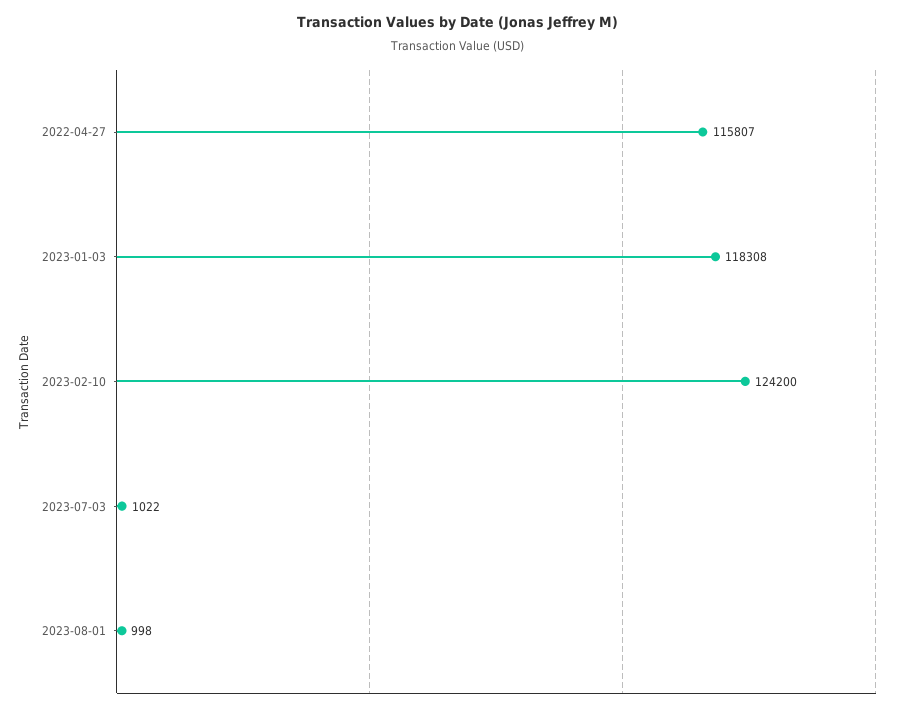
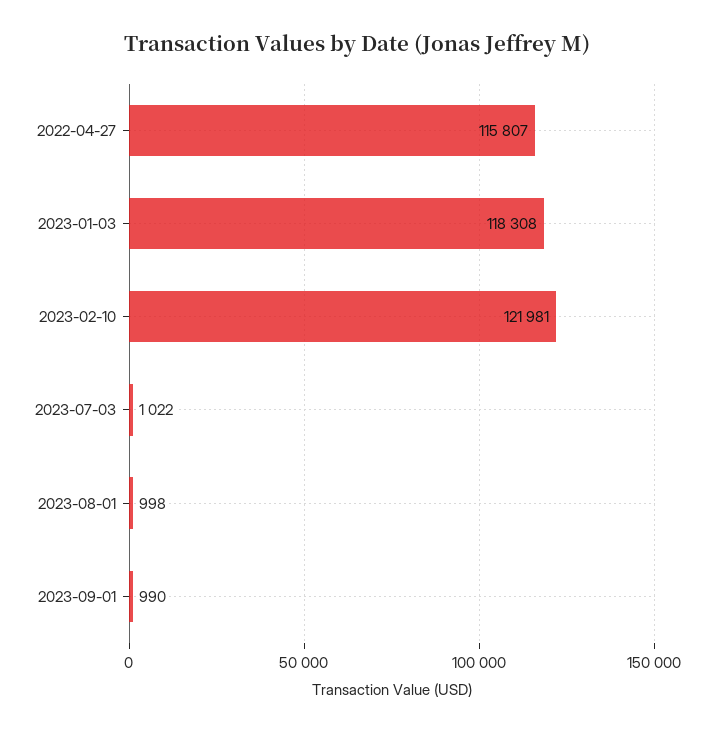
2023-02-10: 124200 -> 121981
2023-09-01: none -> 990

